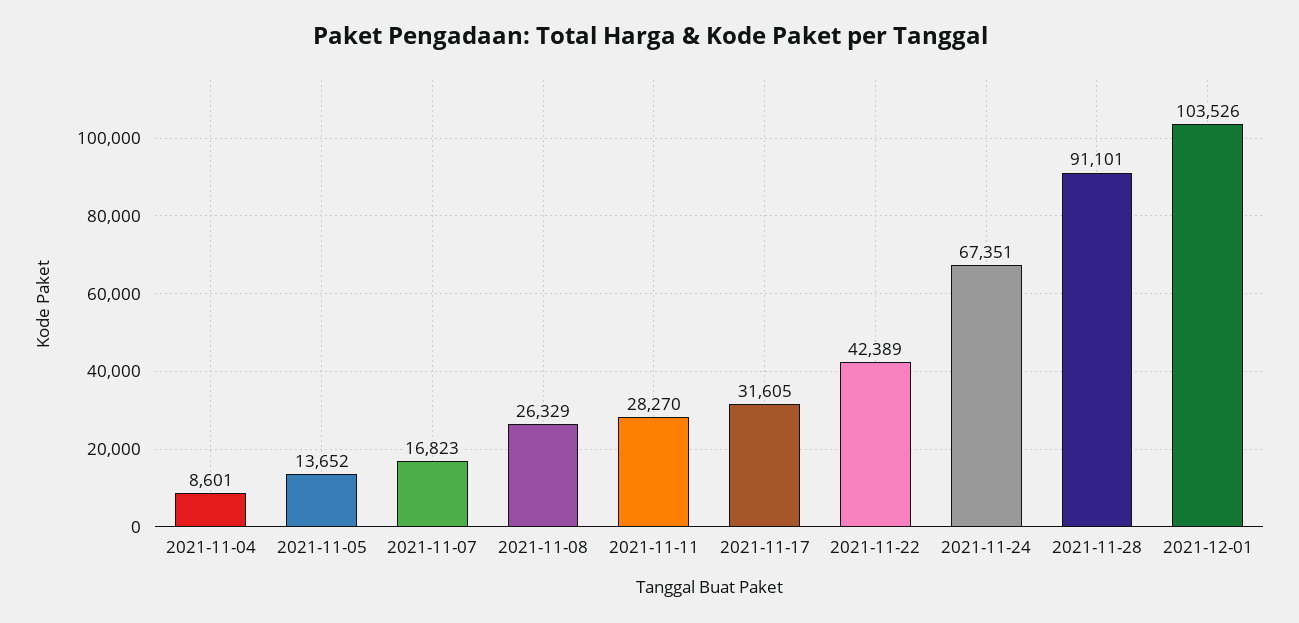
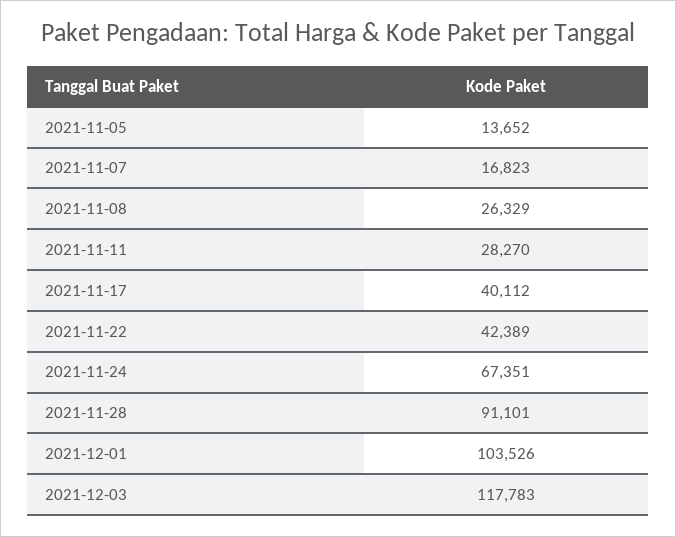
2021-11-04: 8601 -> none
2021-11-17: 31605 -> 40112
2021-12-03: none -> 117783

